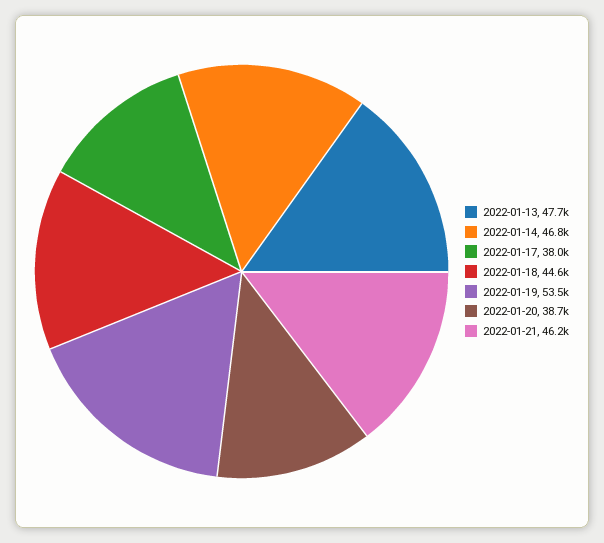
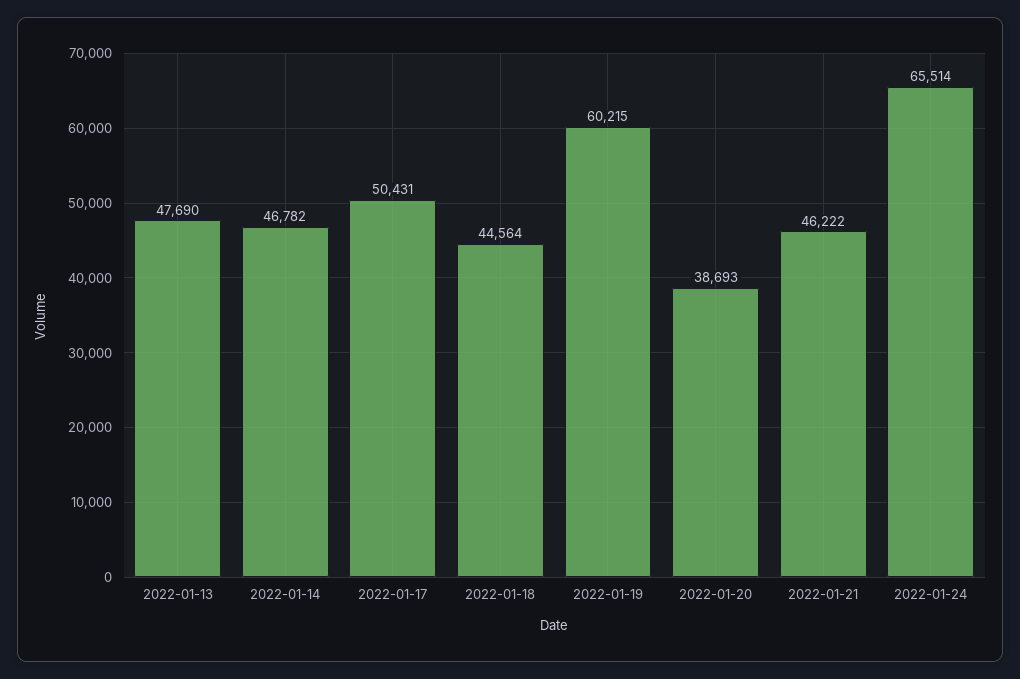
2022-01-17: 38000 -> 50431
2022-01-19: 53500 -> 60215
2022-01-24: none -> 65514

